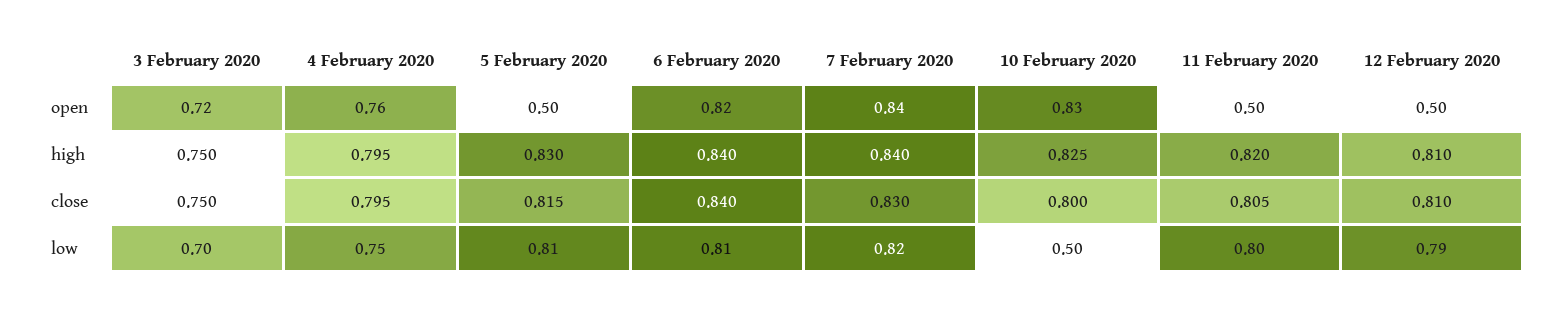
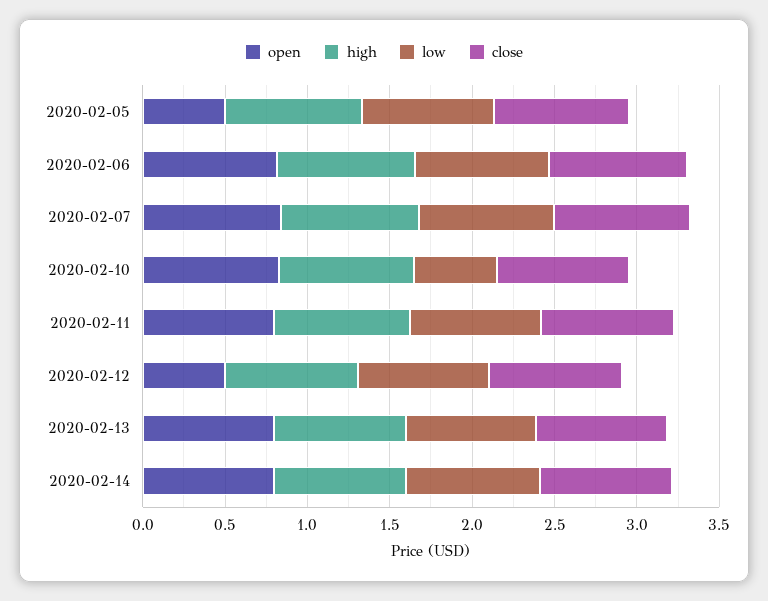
open, 3 February 2020: 0.72 -> none
open, 4 February 2020: 0.76 -> none
open, 11 February 2020: 0.5 -> 0.8
high, 3 February 2020: 0.75 -> none
high, 4 February 2020: 0.795 -> none
close, 3 February 2020: 0.75 -> none
close, 4 February 2020: 0.795 -> none
low, 3 February 2020: 0.7 -> none
low, 4 February 2020: 0.75 -> none
open, 2020-02-13: none -> 0.8
high, 2020-02-13: none -> 0.8
low, 2020-02-13: none -> 0.8
close, 2020-02-13: none -> 0.8
open, 2020-02-14: none -> 0.8
high, 2020-02-14: none -> 0.8
low, 2020-02-14: none -> 0.8
close, 2020-02-14: none -> 0.8

